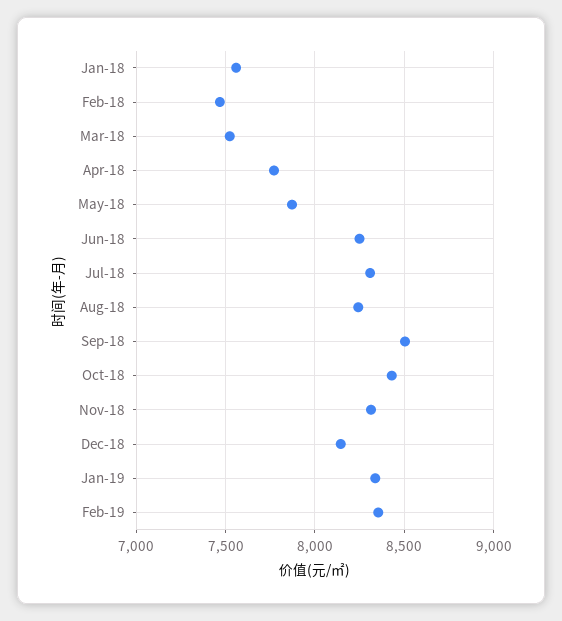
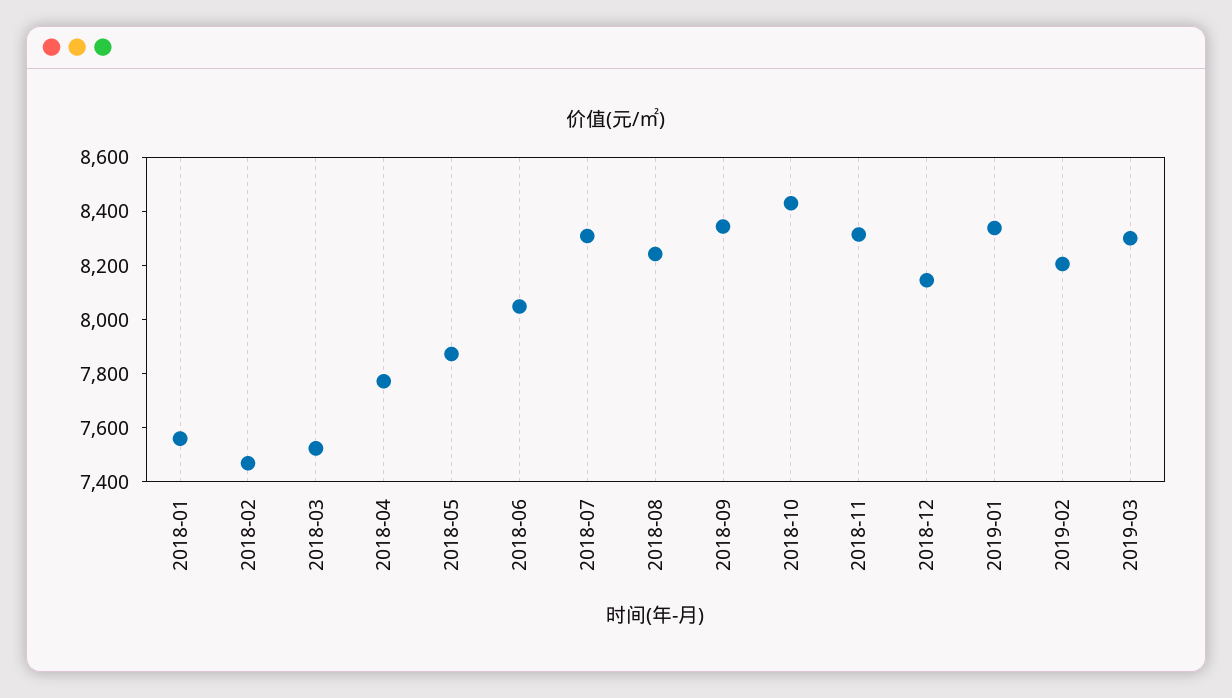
Jun-18: 8250 -> 8050
Sep-18: 8500 -> 8350
Feb-19: 8350 -> 8200
2019-03: none -> 8300

